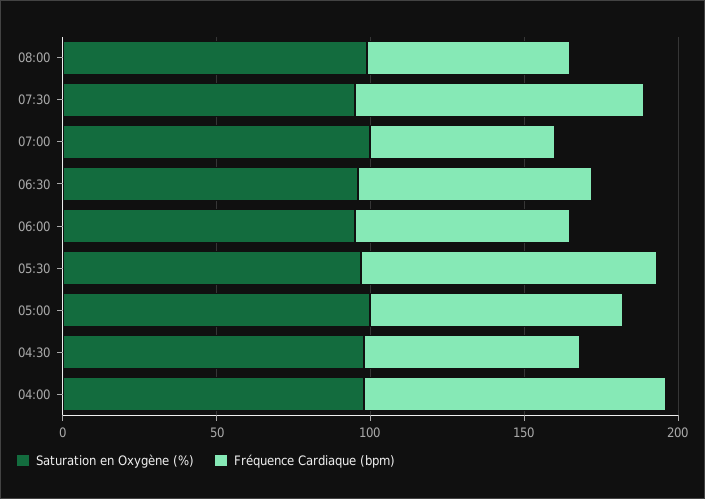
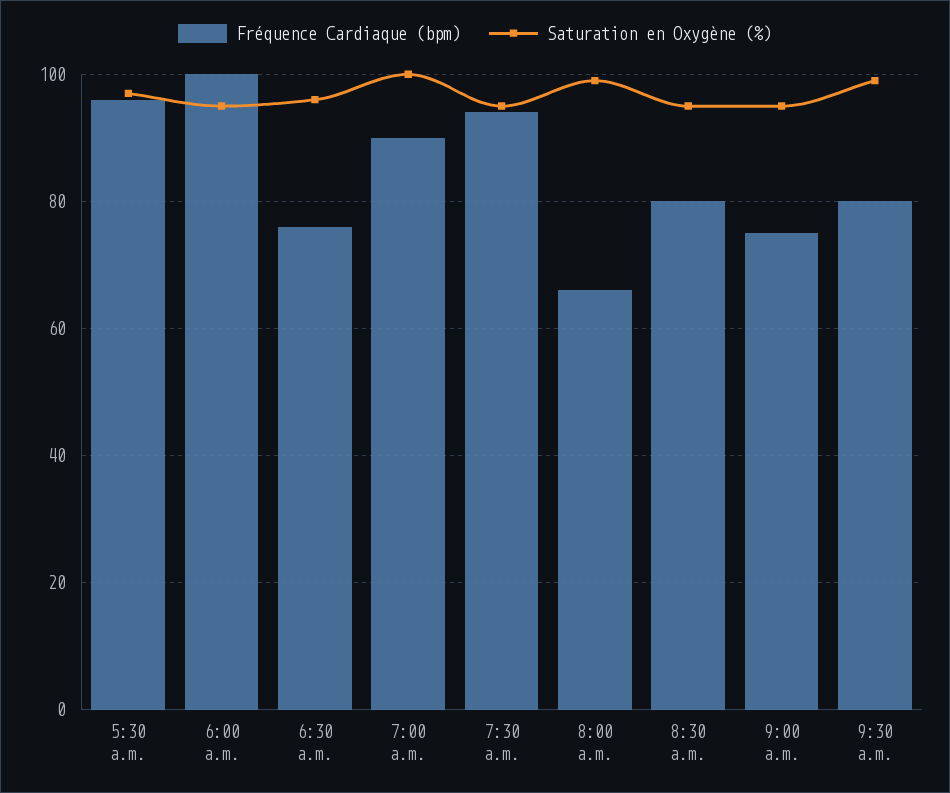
Fréquence Cardiaque (bpm), 07:00: 60 -> 90
Fréquence Cardiaque (bpm), 06:00: 70 -> 100
Saturation en Oxygène (%), 05:00: 100 -> none
Fréquence Cardiaque (bpm), 05:00: 80 -> none
Saturation en Oxygène (%), 04:30: 100 -> none
Fréquence Cardiaque (bpm), 04:30: 70 -> none
Saturation en Oxygène (%), 04:00: 100 -> none
Fréquence Cardiaque (bpm), 04:00: 100 -> none
Fréquence Cardiaque (bpm), 8:30 a.m.: none -> 80
Saturation en Oxygène (%), 8:30 a.m.: none -> 95
Fréquence Cardiaque (bpm), 9:00 a.m.: none -> 75
Saturation en Oxygène (%), 9:00 a.m.: none -> 95
Fréquence Cardiaque (bpm), 9:30 a.m.: none -> 80
Saturation en Oxygène (%), 9:30 a.m.: none -> 100

